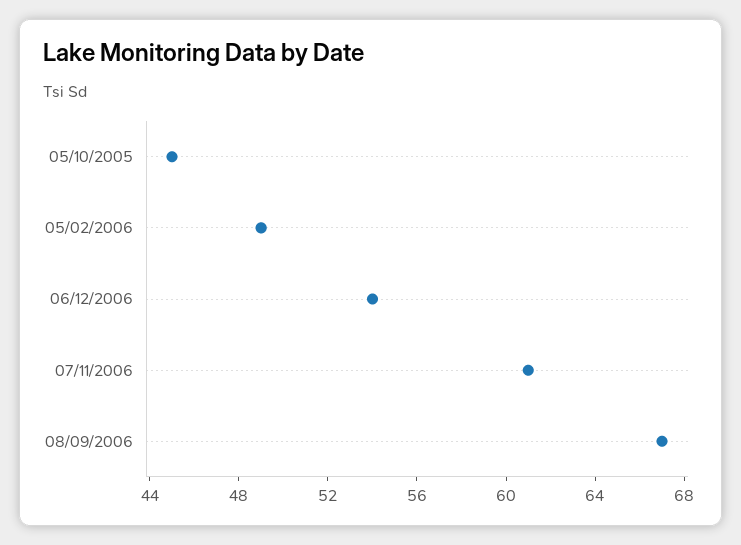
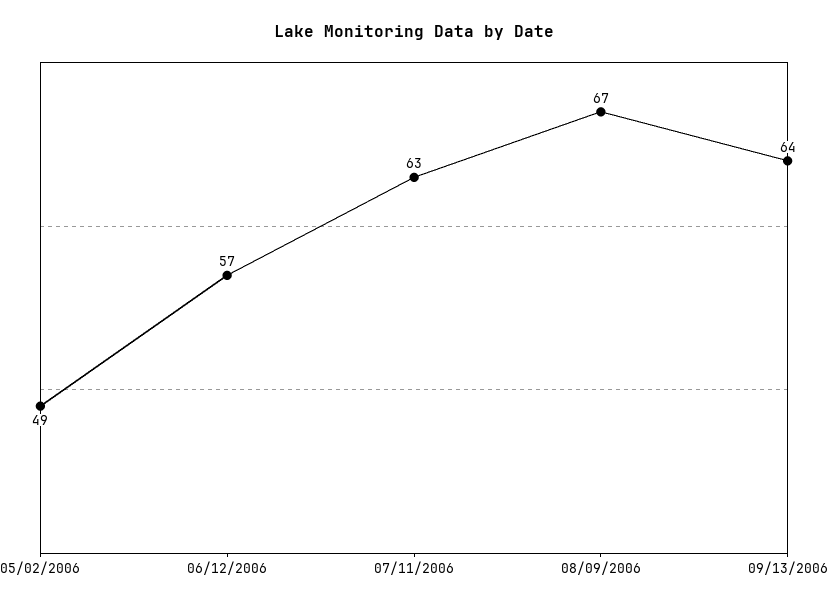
05/10/2005: 45 -> none
06/12/2006: 54 -> 57
07/11/2006: 61 -> 63
09/13/2006: none -> 64

